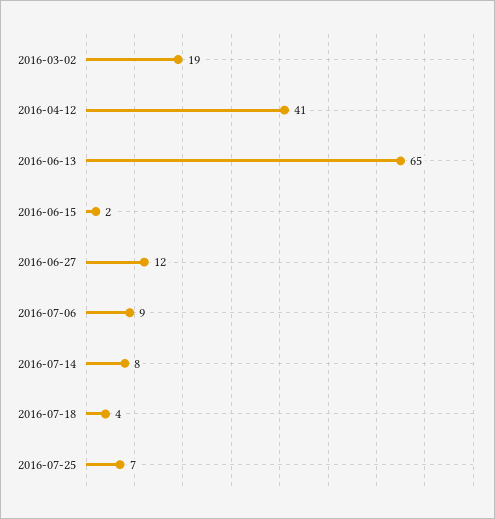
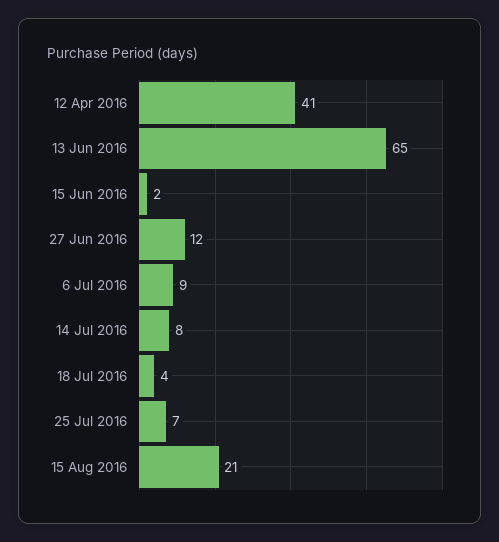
2016-03-02: 19 -> none
15 Aug 2016: none -> 21

